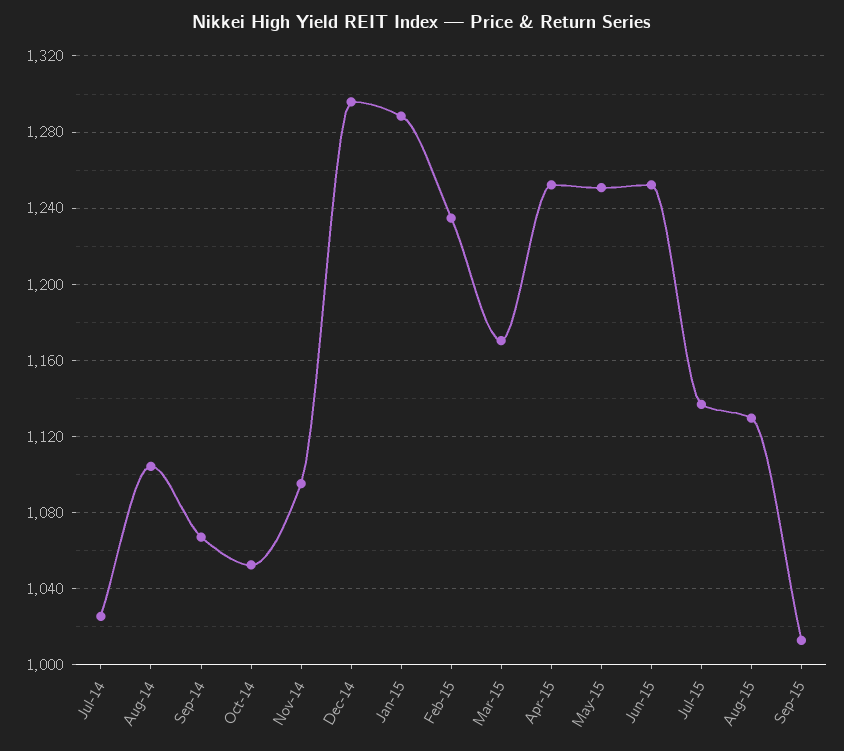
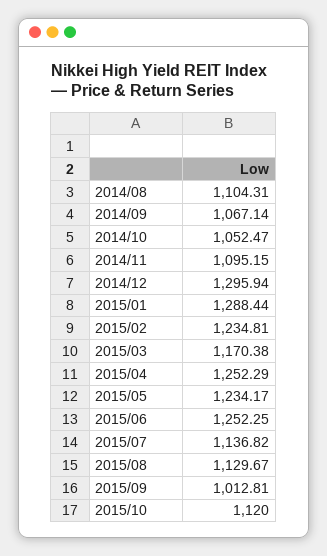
Jul-14: 1025 -> none
May-15: 1250 -> 1234.17
2015/10: none -> 1120

